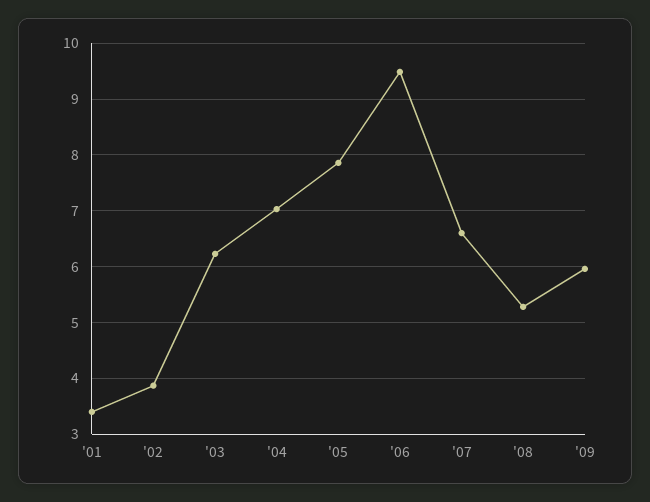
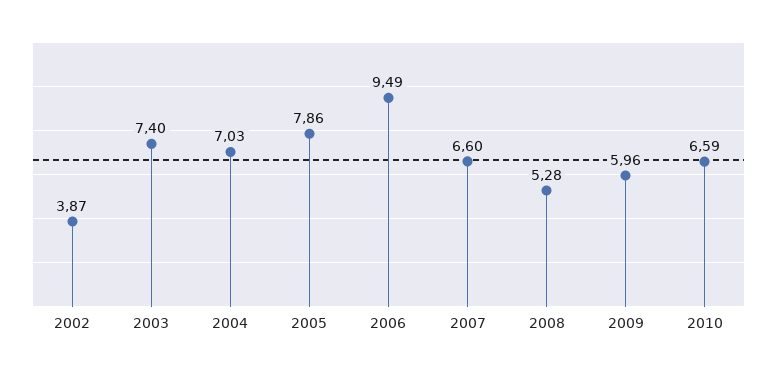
'01: 3.4 -> none
'03: 6.2 -> 7.4
2010: none -> 6.59

